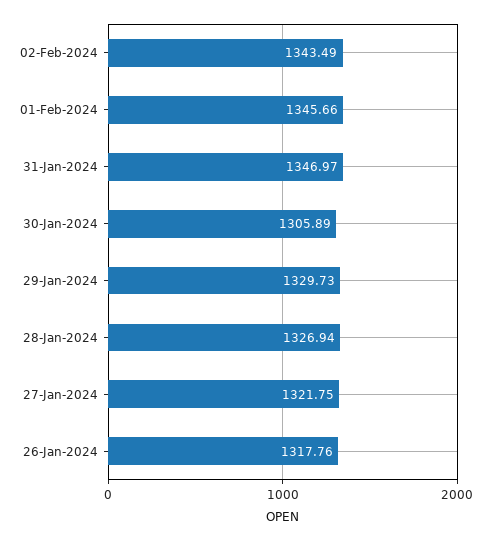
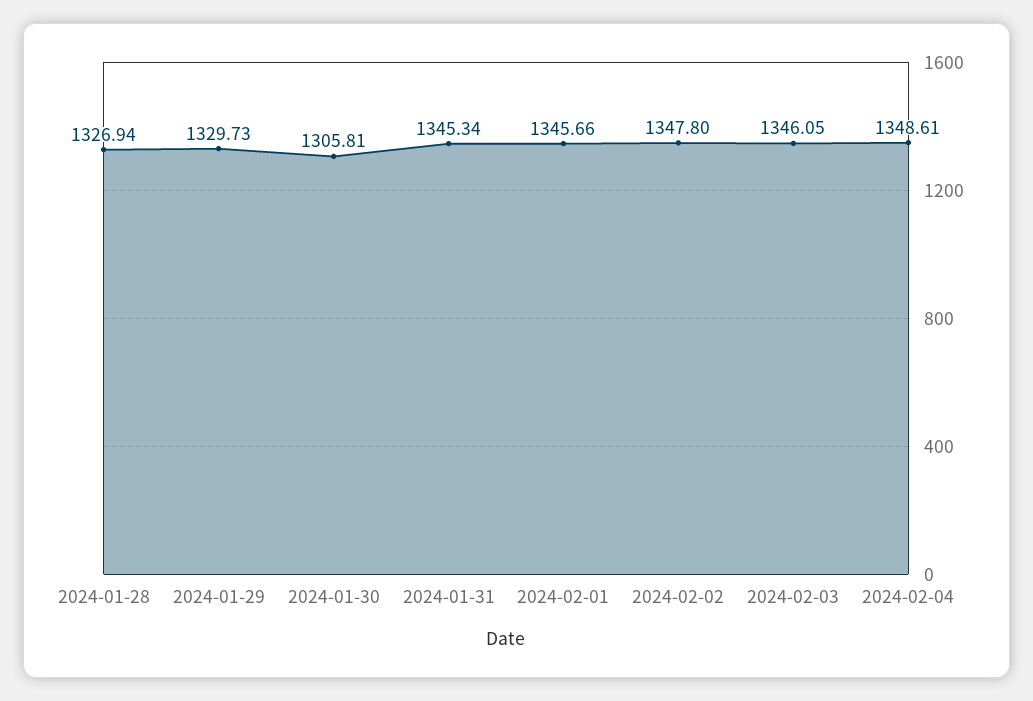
02-Feb-2024: 1343.49 -> 1347.8
31-Jan-2024: 1346.97 -> 1345.34
30-Jan-2024: 1305.89 -> 1305.81
27-Jan-2024: 1321.75 -> none
26-Jan-2024: 1317.76 -> none
2024-02-03: none -> 1346.05
2024-02-04: none -> 1348.61

